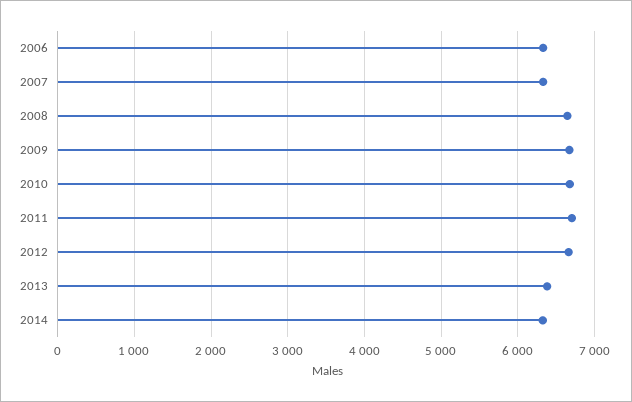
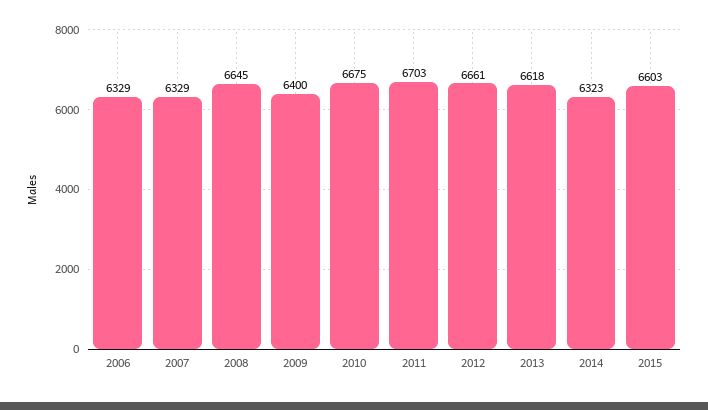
2009: 6700 -> 6400
2013: 6400 -> 6618
2015: none -> 6603

